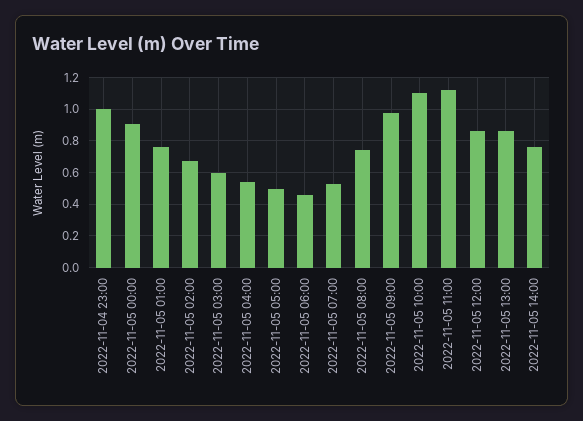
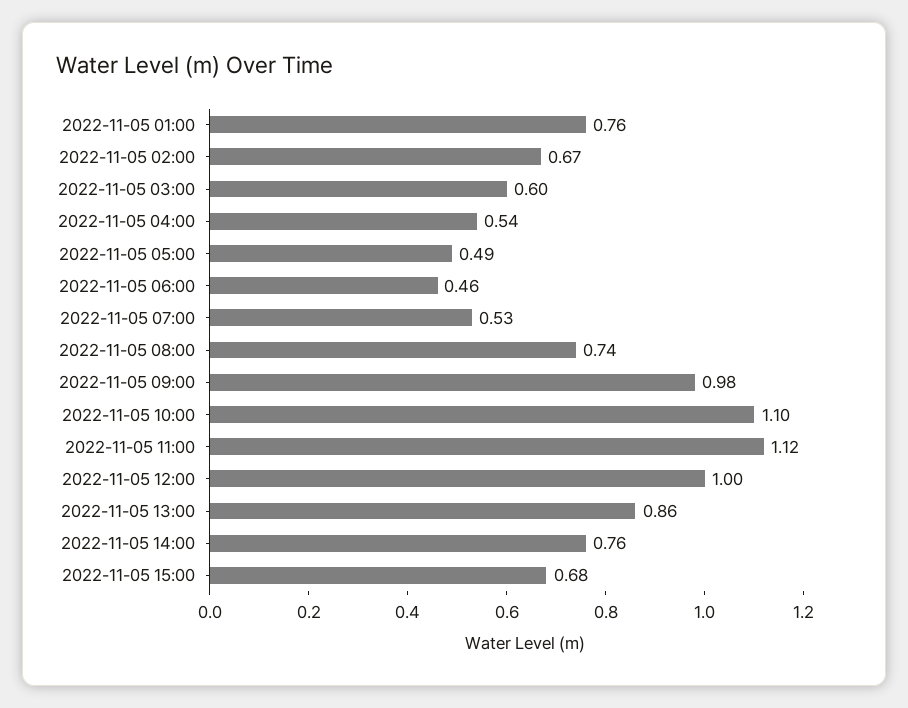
2022-11-04 23:00: 1 -> none
2022-11-05 00:00: 0.9 -> none
2022-11-05 12:00: 0.85 -> 1
2022-11-05 15:00: none -> 0.68

